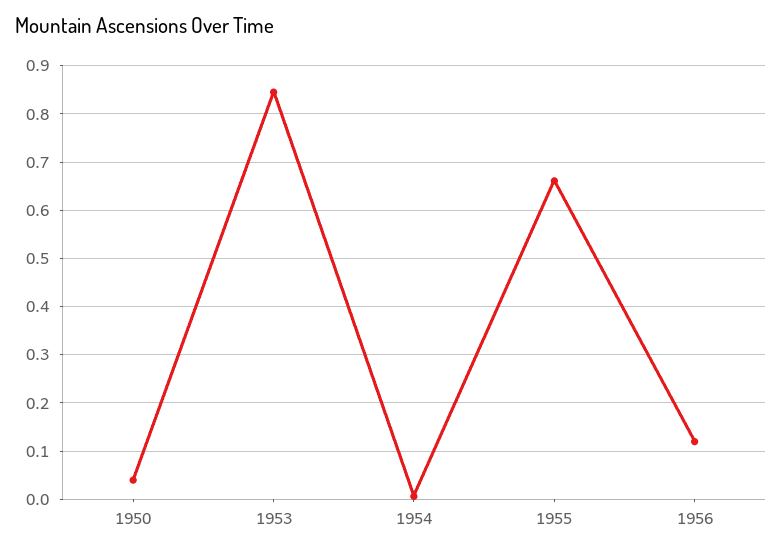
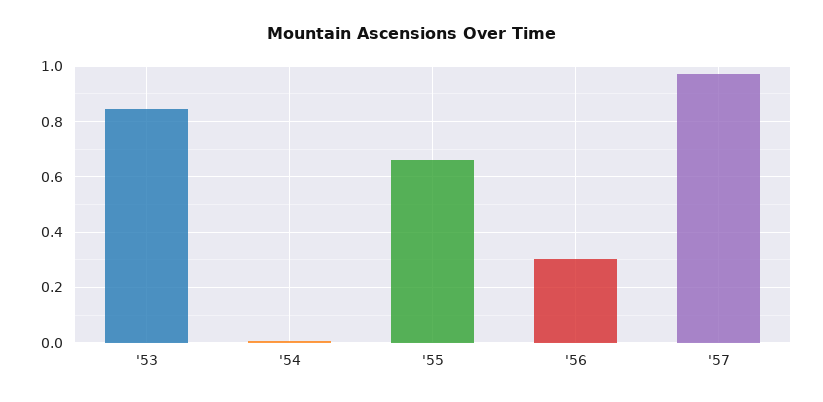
1950: 0.04 -> none
1956: 0.12 -> 0.3
'57: none -> 0.975

